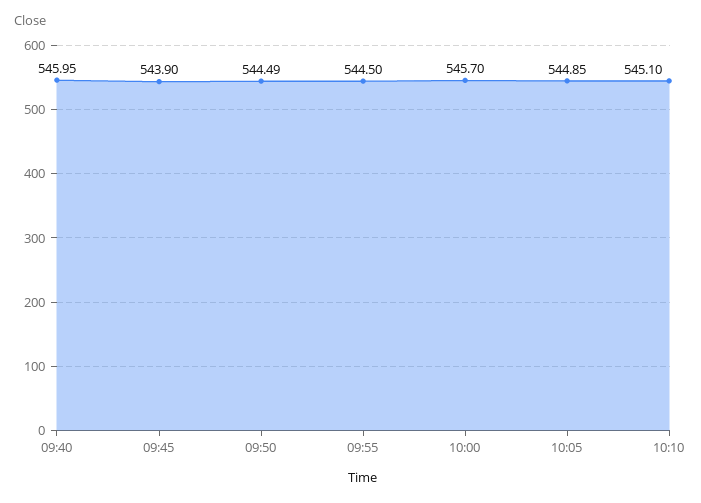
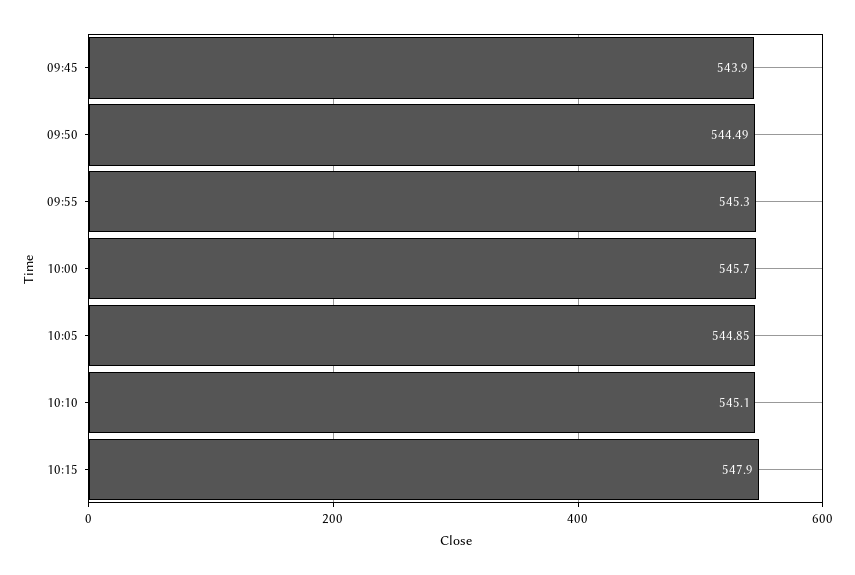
09:40: 545.95 -> none
09:55: 544.5 -> 545.3
10:15: none -> 547.9

